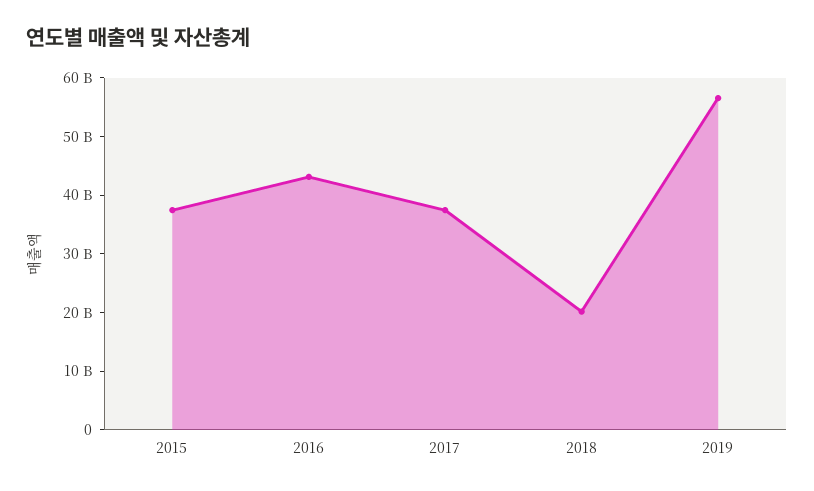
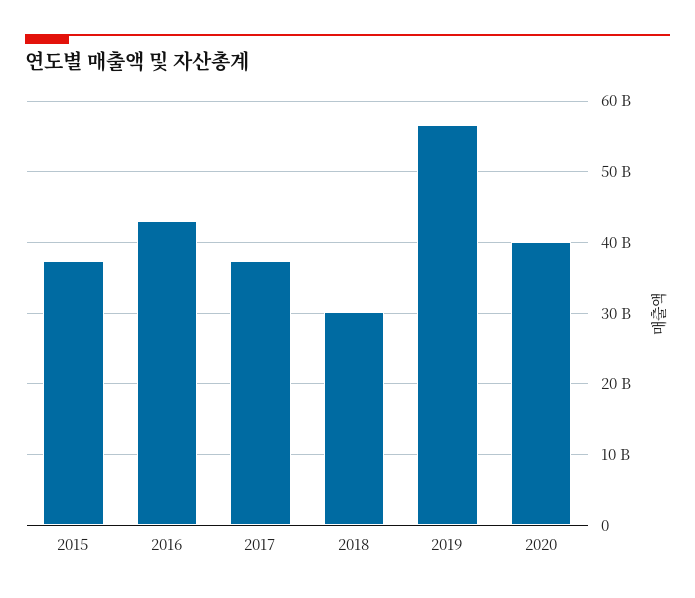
2018: 20000000000 -> 30000000000
2020: none -> 40000000000

